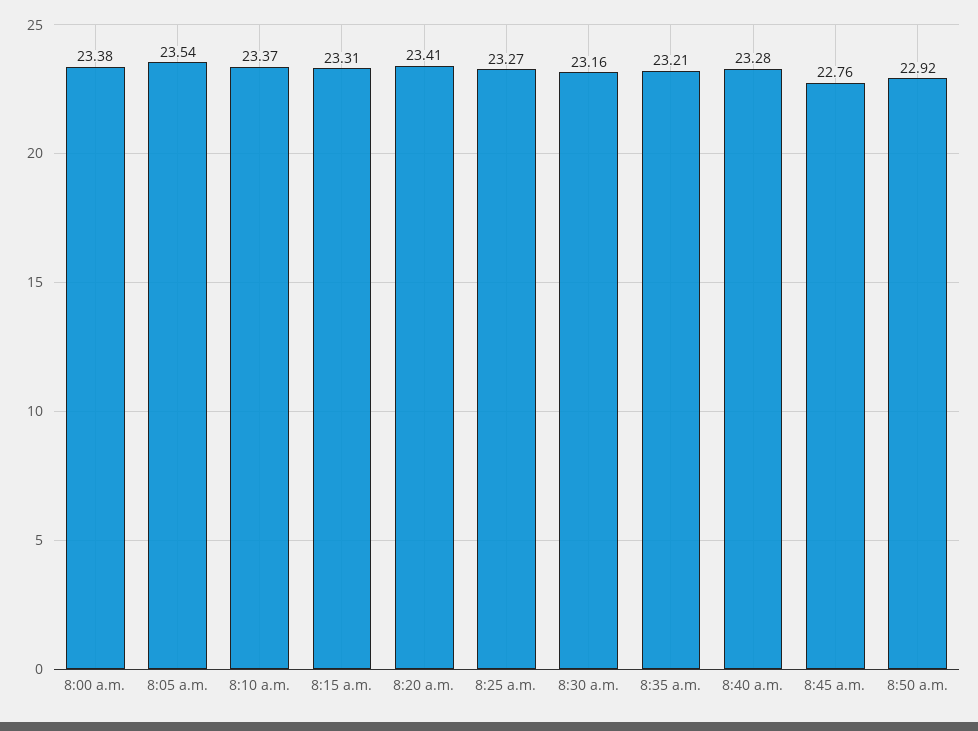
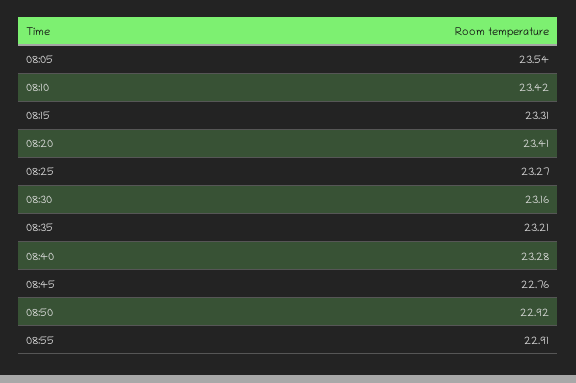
8:00 a.m.: 23.38 -> none
8:10 a.m.: 23.37 -> 23.42
08:55: none -> 22.91

